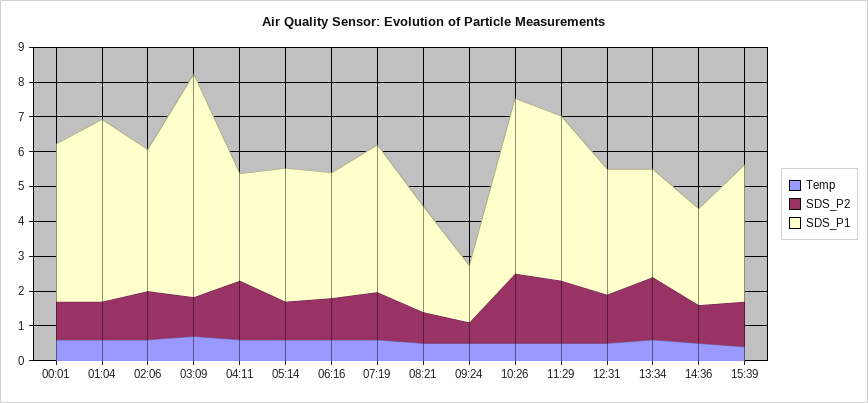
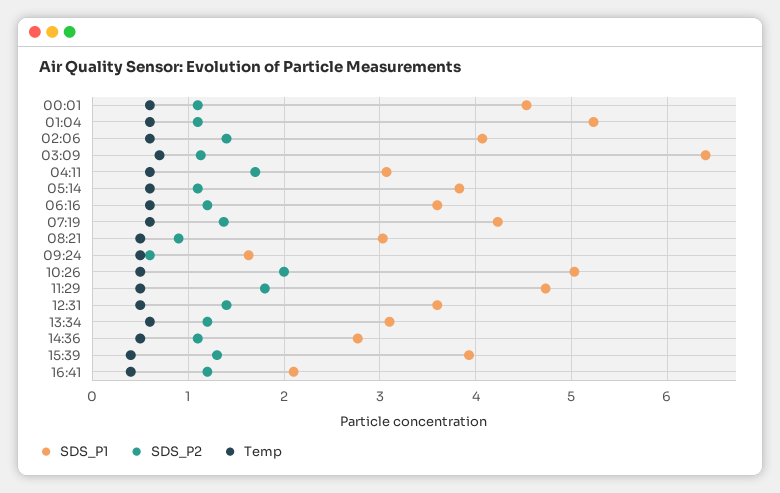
SDS_P2, 13:34: 1.75 -> 1.2
SDS_P1, 16:41: none -> 2.1
SDS_P2, 16:41: none -> 1.2
Temp, 16:41: none -> 0.4

